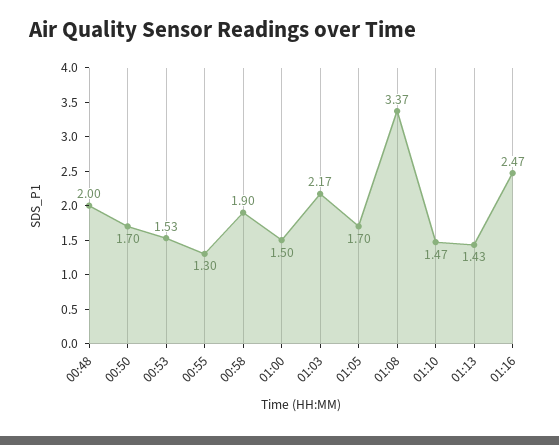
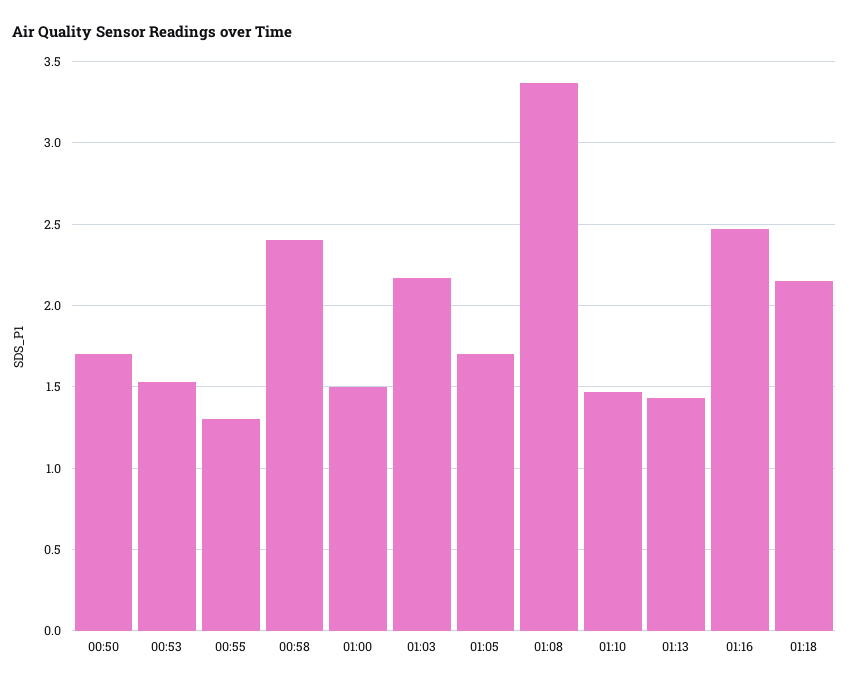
00:48: 2 -> none
00:58: 1.9 -> 2.4
01:18: none -> 2.15

